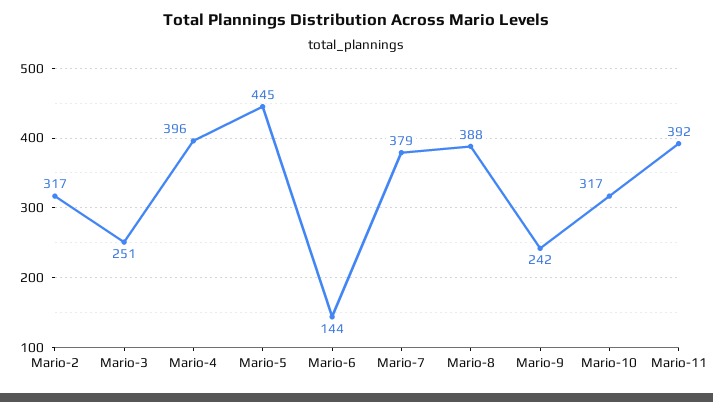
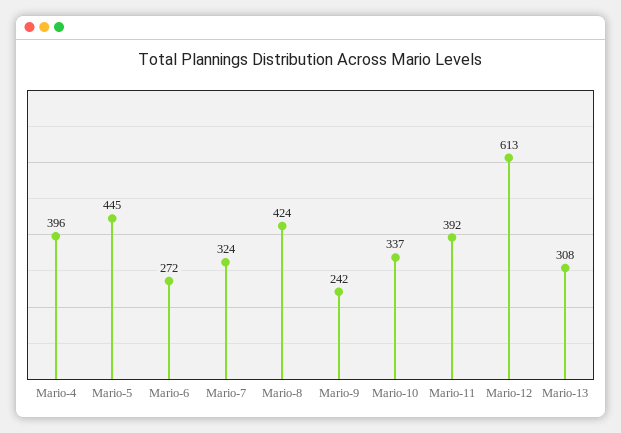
Mario-2: 317 -> none
Mario-3: 251 -> none
Mario-6: 144 -> 272
Mario-7: 379 -> 324
Mario-8: 388 -> 424
Mario-10: 317 -> 337
Mario-12: none -> 613
Mario-13: none -> 308

